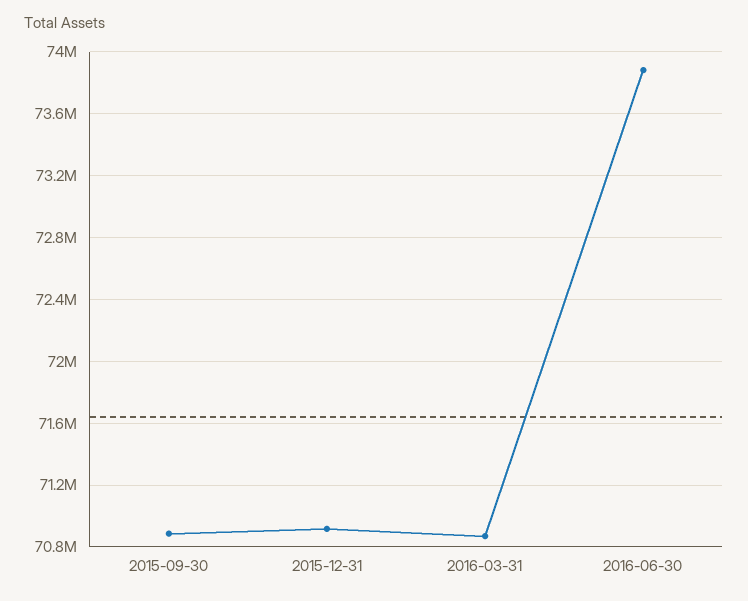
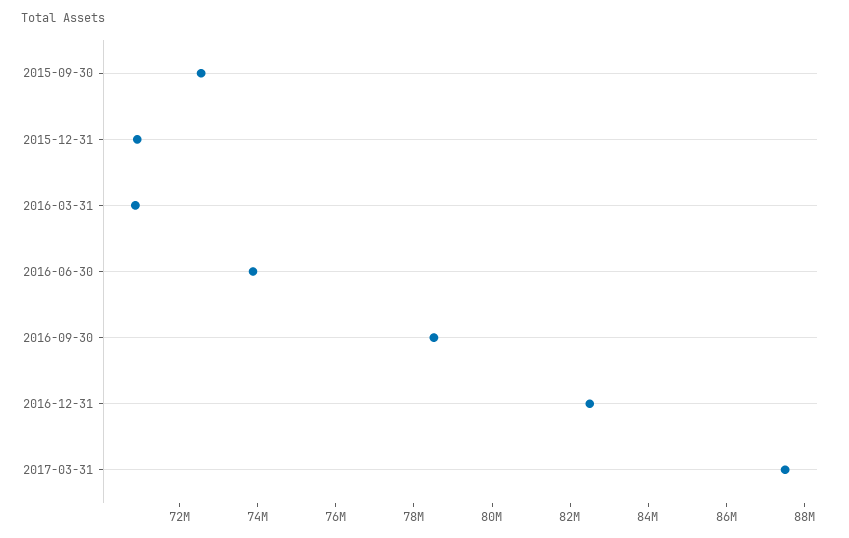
2015-09-30: 70900000 -> 72500000
2016-09-30: none -> 78500000
2016-12-31: none -> 82500000
2017-03-31: none -> 87500000

